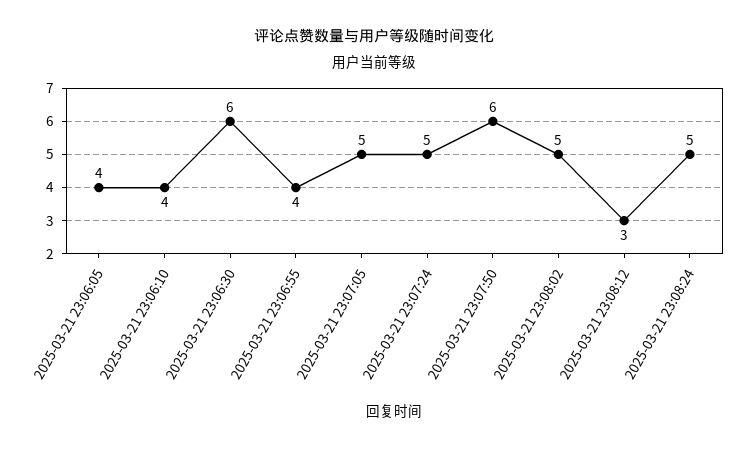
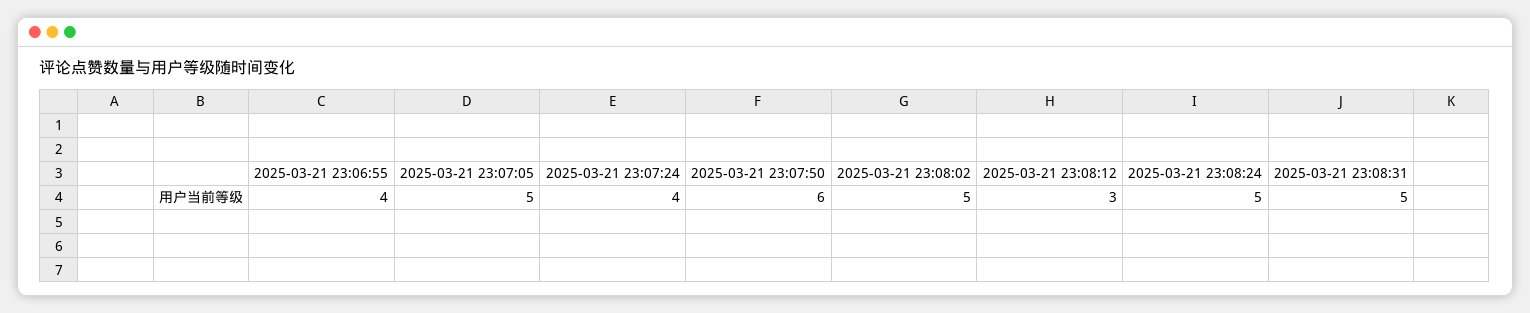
2025-03-21 23:06:05: 4 -> none
2025-03-21 23:06:10: 4 -> none
2025-03-21 23:06:30: 6 -> none
2025-03-21 23:07:24: 5 -> 4
2025-03-21 23:08:31: none -> 5

